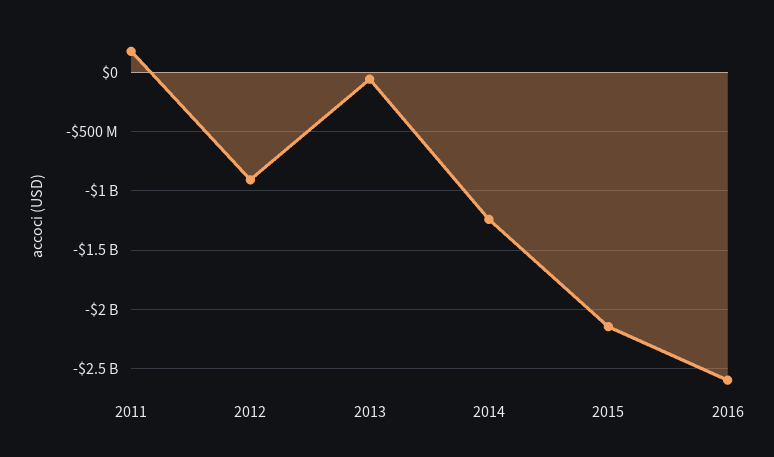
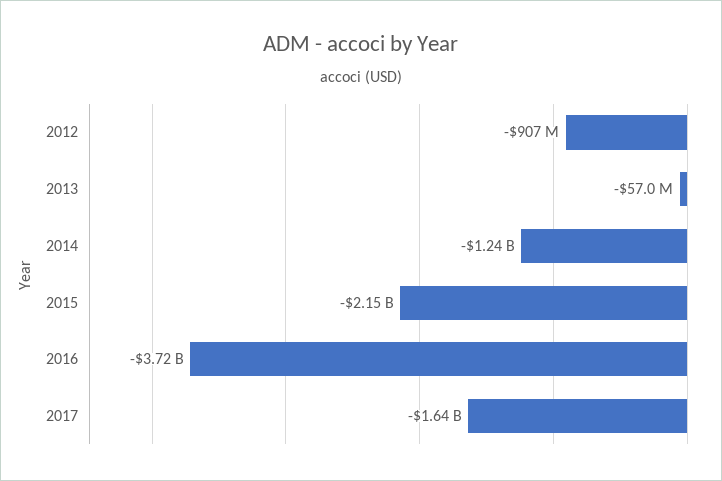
2011: 200000000 -> none
2016: -2600000000 -> -3720000000
2017: none -> -1640000000

